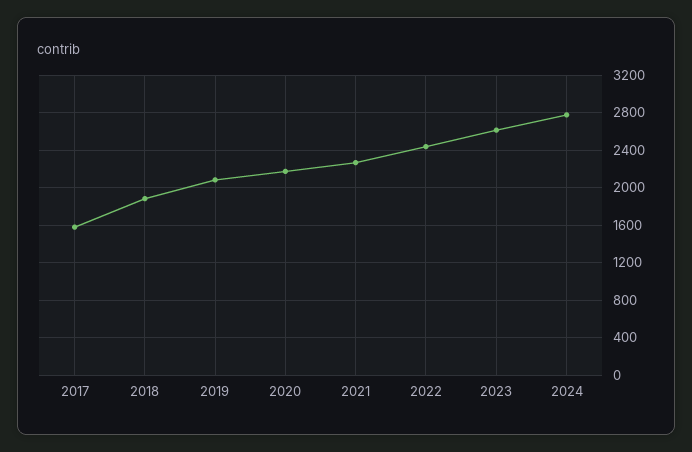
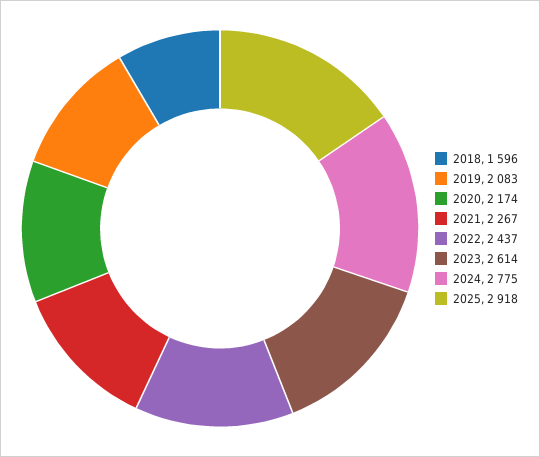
2017: 1600 -> none
2018: 1900 -> 1596
2025: none -> 2918

